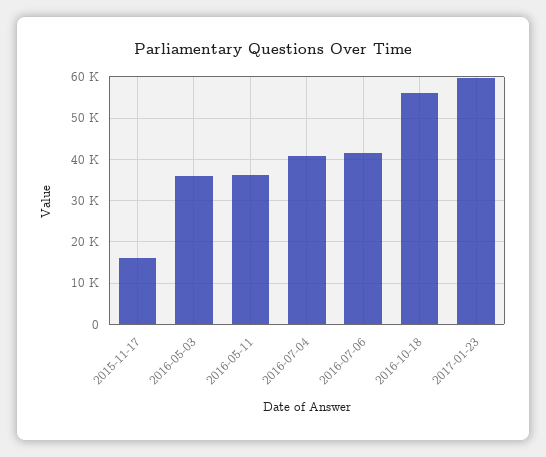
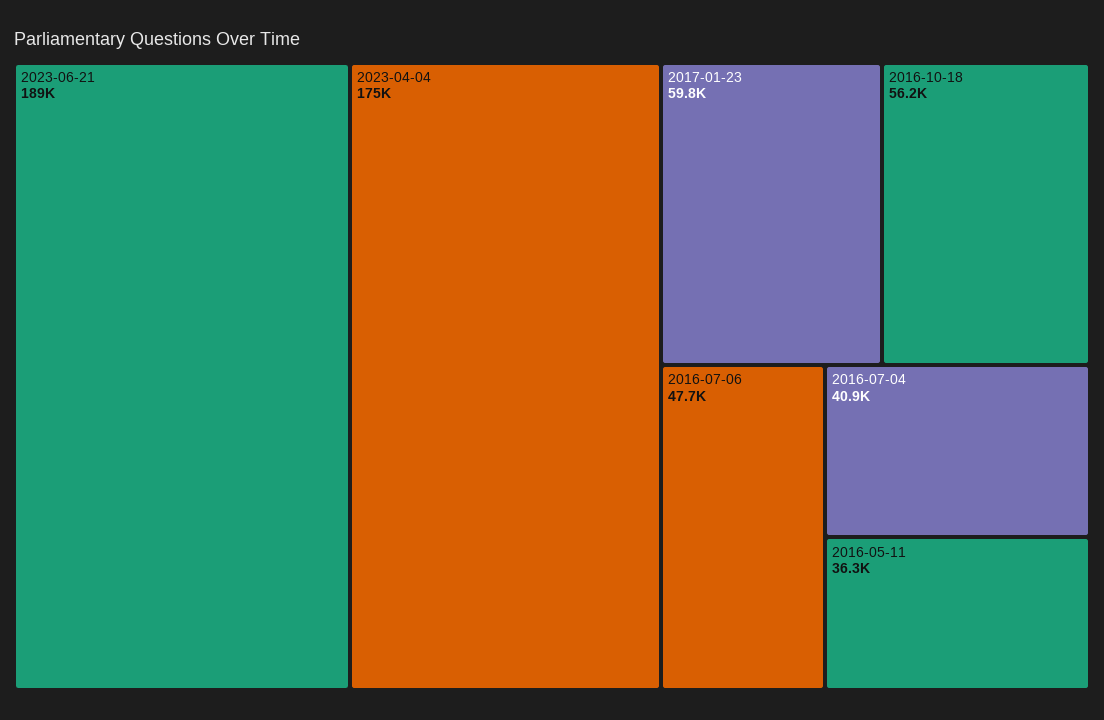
2015-11-17: 16000 -> none
2016-05-03: 36000 -> none
2016-07-06: 42000 -> 47700
2023-06-21: none -> 189000
2023-04-04: none -> 175000

